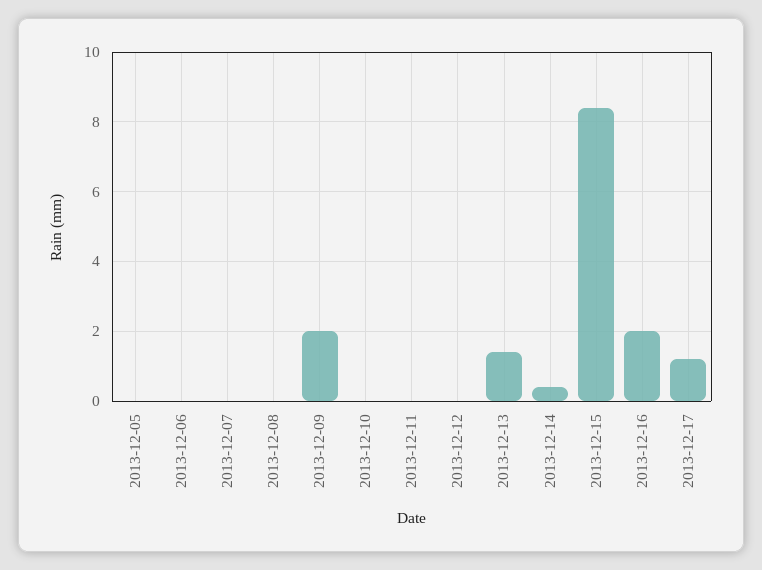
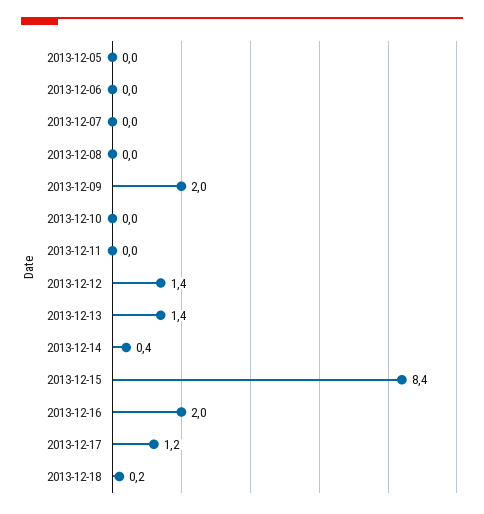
2013-12-12: 0 -> 1.4
2013-12-18: none -> 0.2

